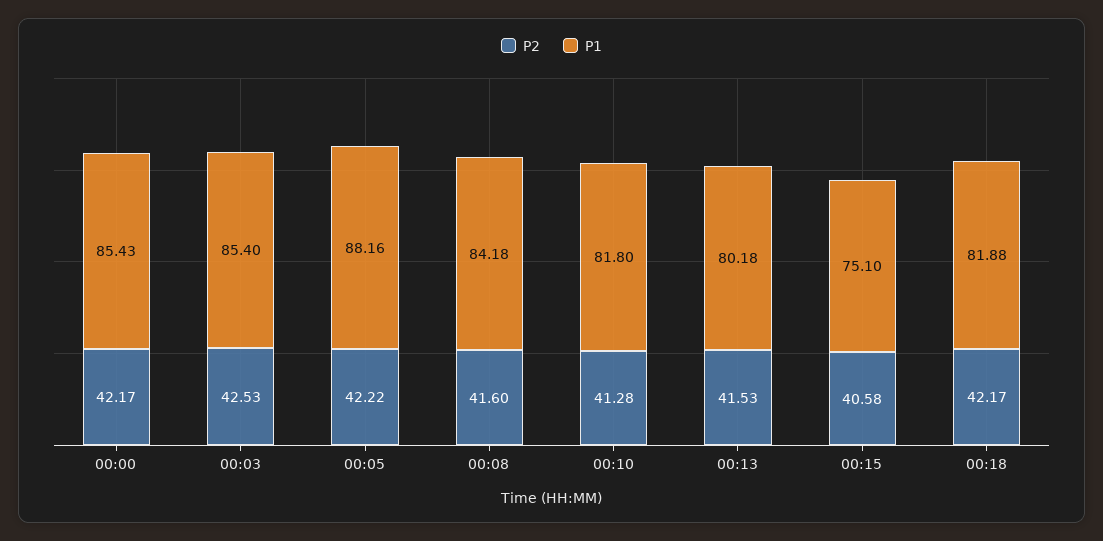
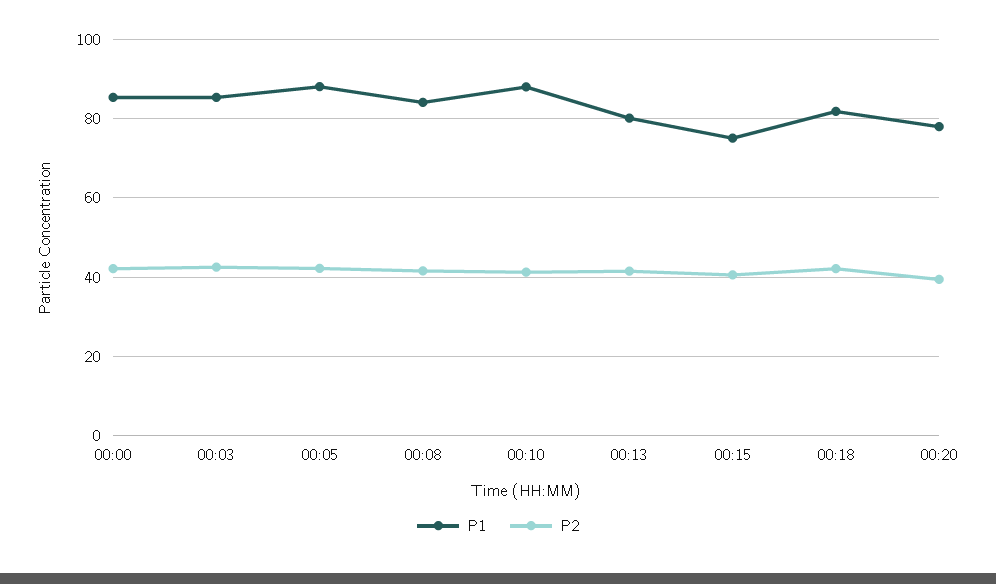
P1, 00:10: 81.8 -> 88
P1, 00:20: none -> 78
P2, 00:20: none -> 40

